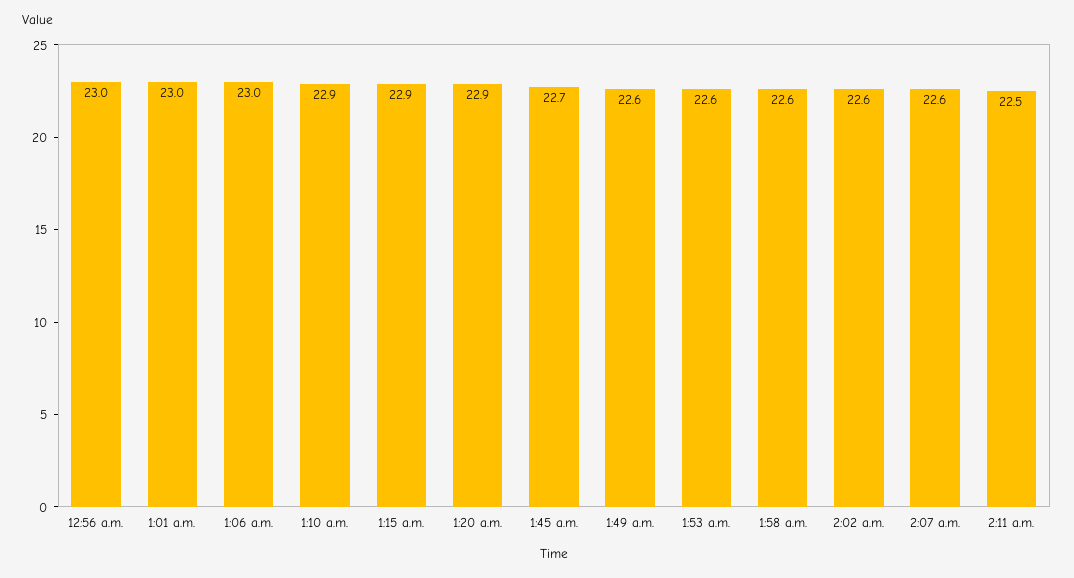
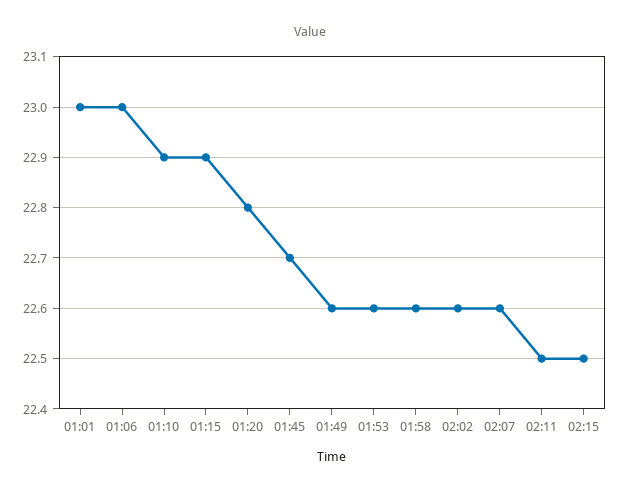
12:56 a.m.: 23 -> none
1:20 a.m.: 22.9 -> 22.8
02:15: none -> 22.5

